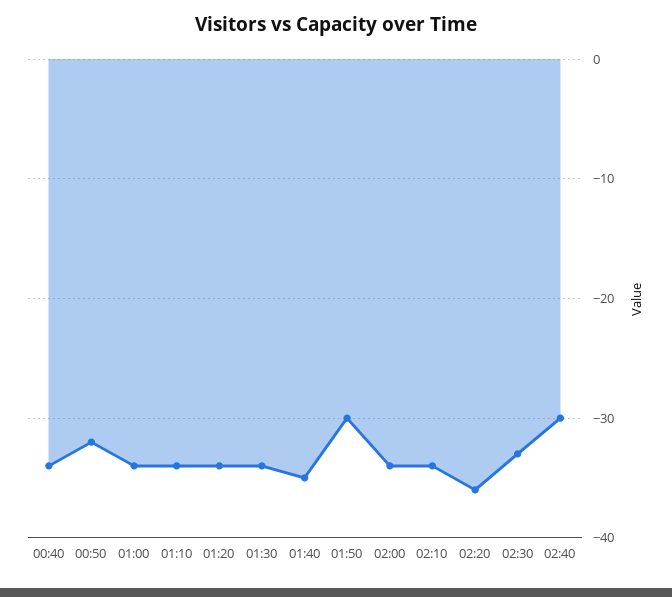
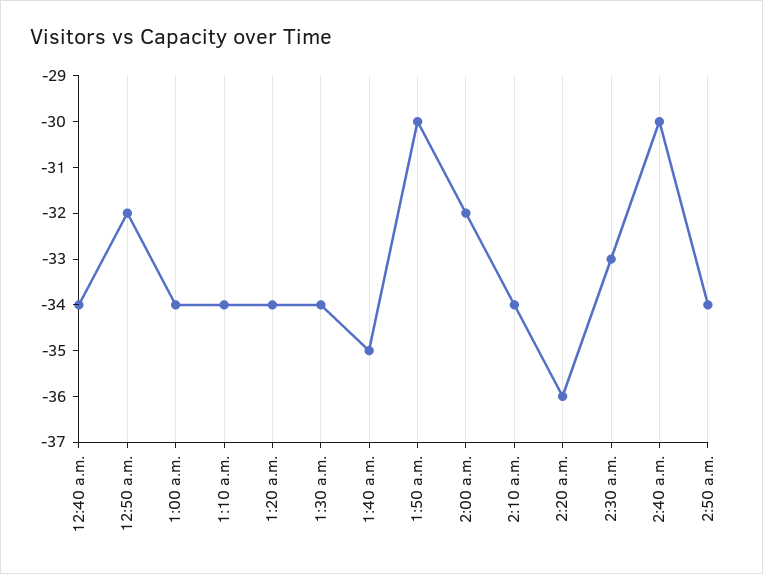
02:00: -34 -> -32
2:50 a.m.: none -> -34

